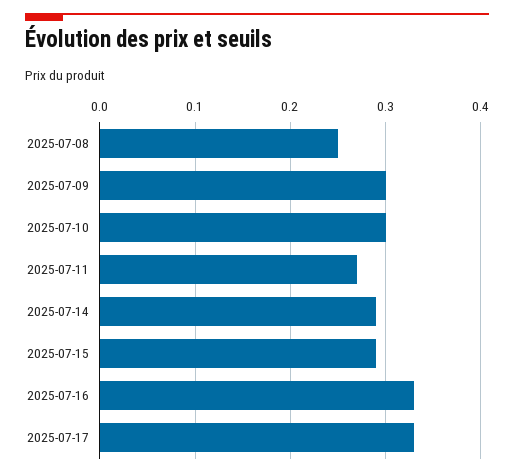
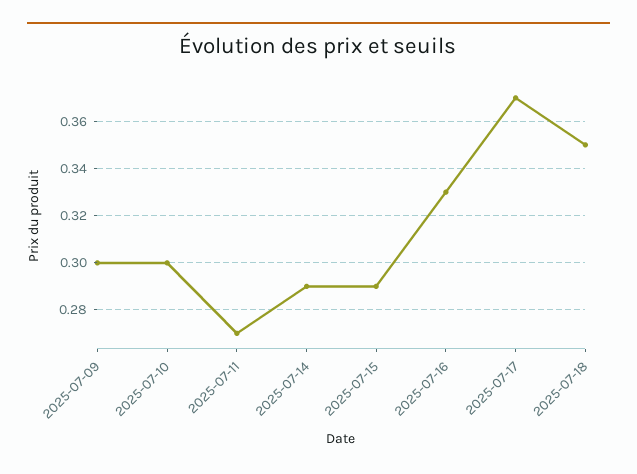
2025-07-08: 0.25 -> none
2025-07-17: 0.33 -> 0.37
2025-07-18: none -> 0.35

